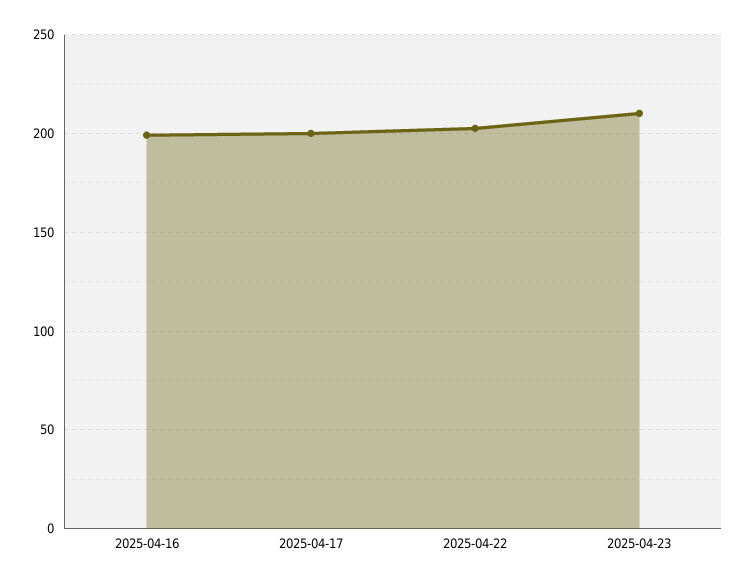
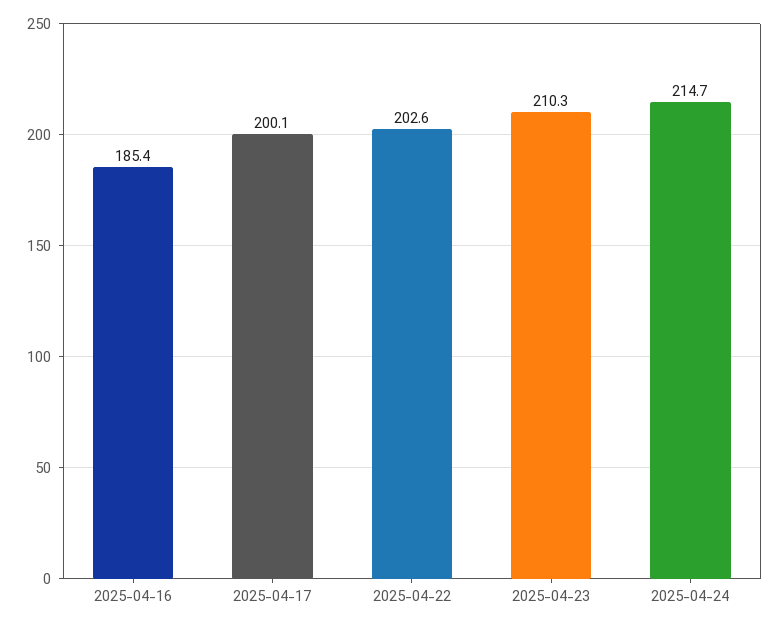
2025-04-16: 200 -> 185.4
2025-04-24: none -> 214.7

